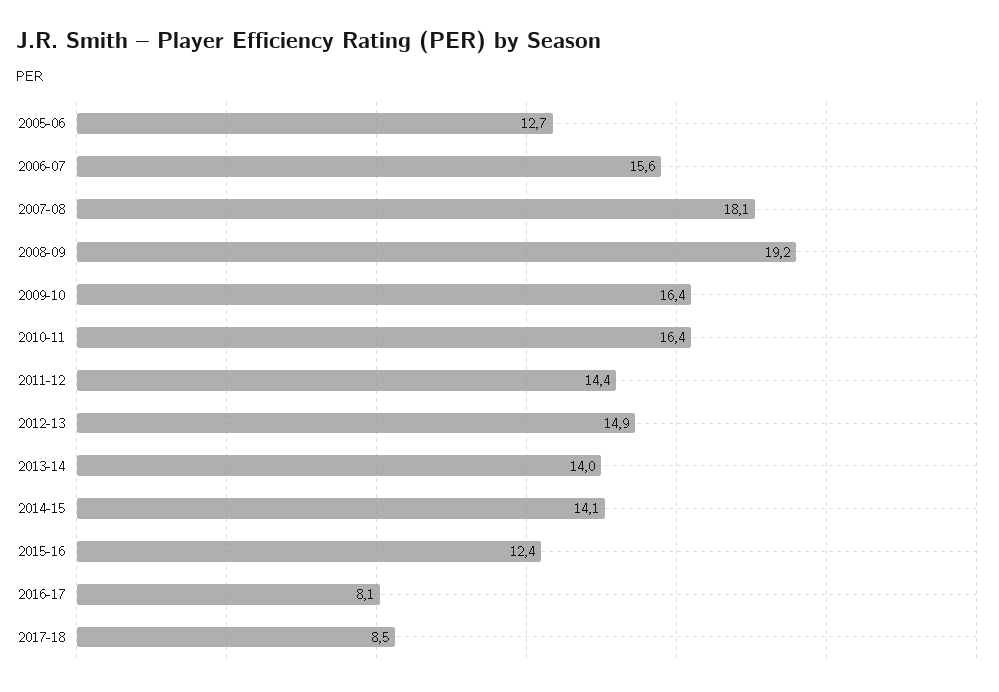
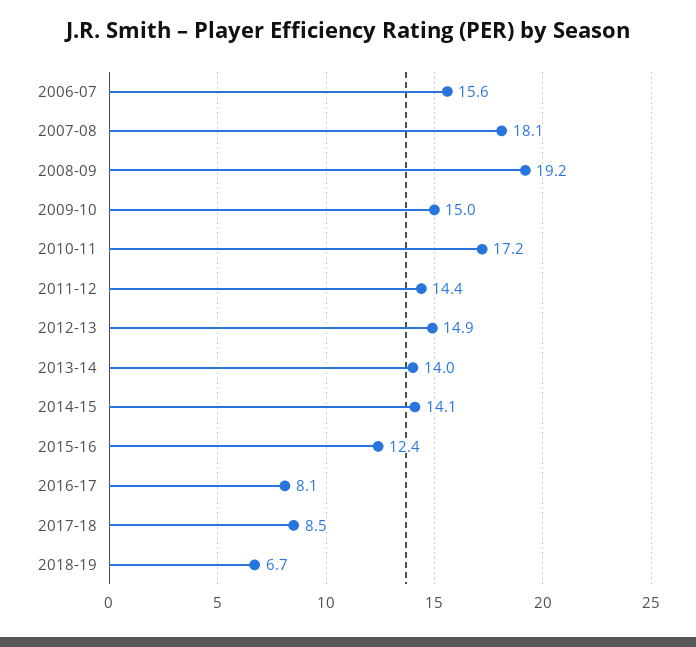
2005-06: 12.7 -> none
2009-10: 16.4 -> 15
2010-11: 16.4 -> 17.2
2018-19: none -> 6.7

